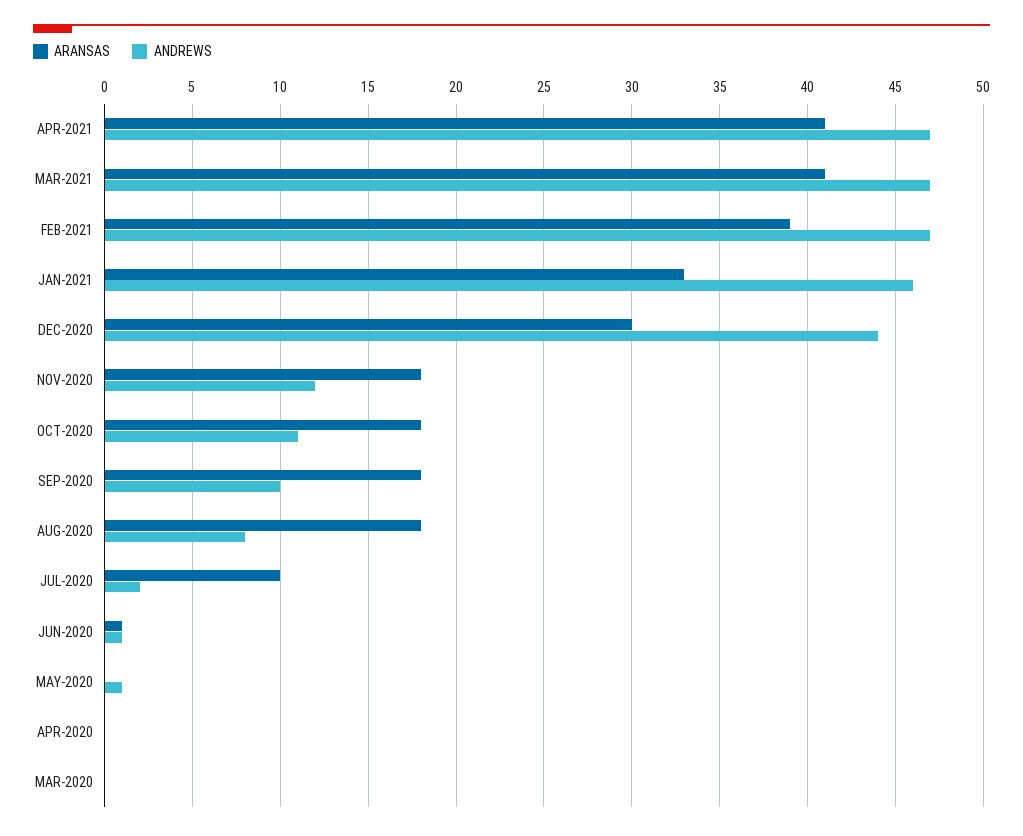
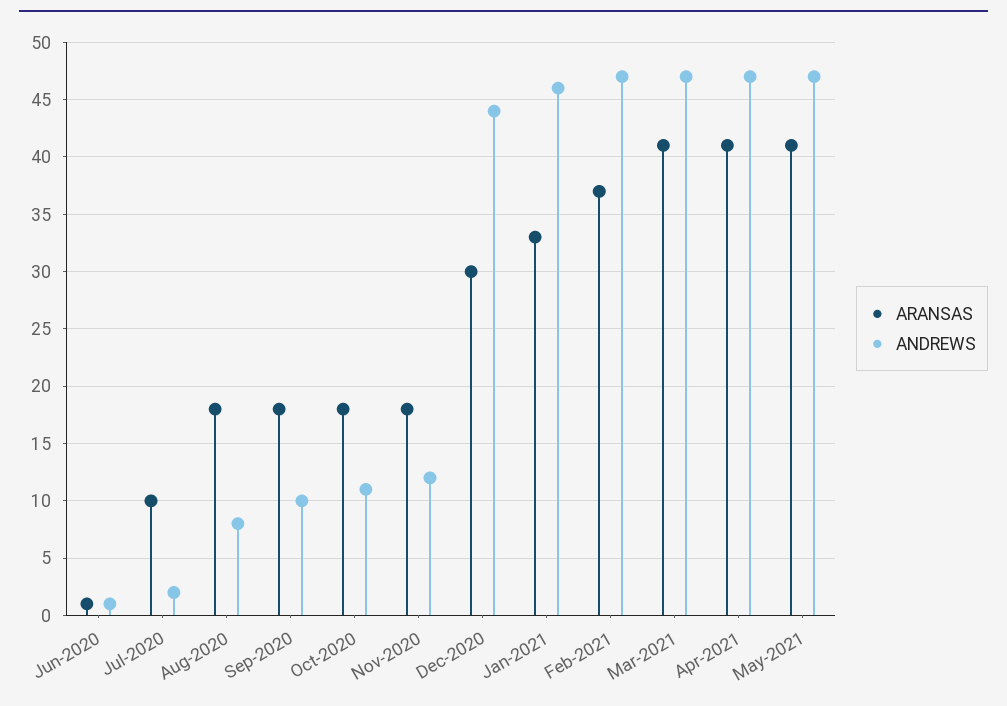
ARANSAS, FEB-2021: 39 -> 37
ARANSAS, MAY-2020: 0 -> none
ANDREWS, MAY-2020: 1 -> none
ARANSAS, APR-2020: 0 -> none
ANDREWS, APR-2020: 0 -> none
ARANSAS, MAR-2020: 0 -> none
ANDREWS, MAR-2020: 0 -> none
ARANSAS, May-2021: none -> 41
ANDREWS, May-2021: none -> 47

